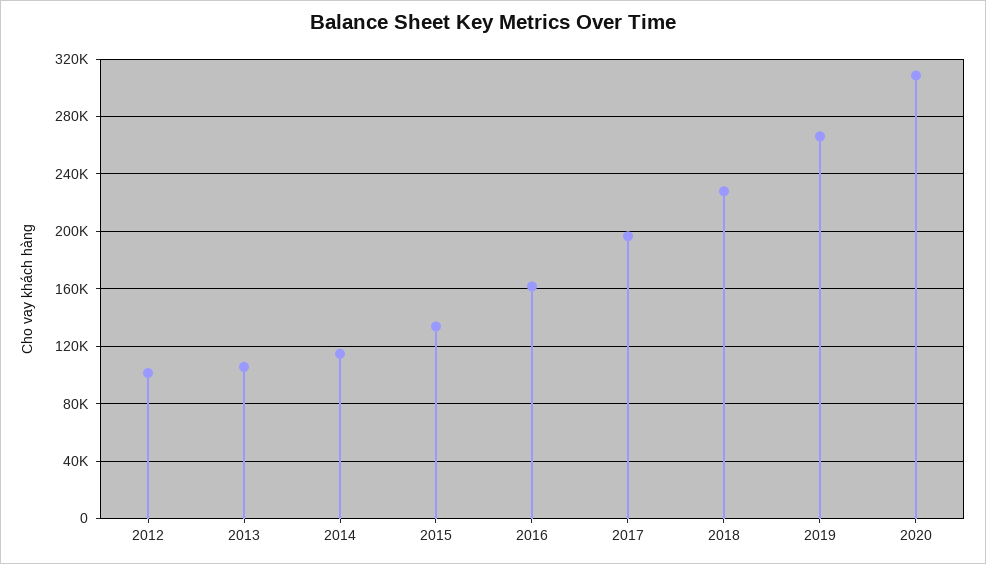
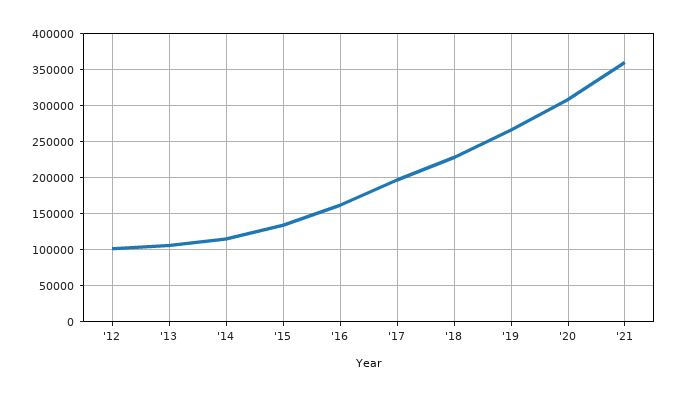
'21: none -> 360000

